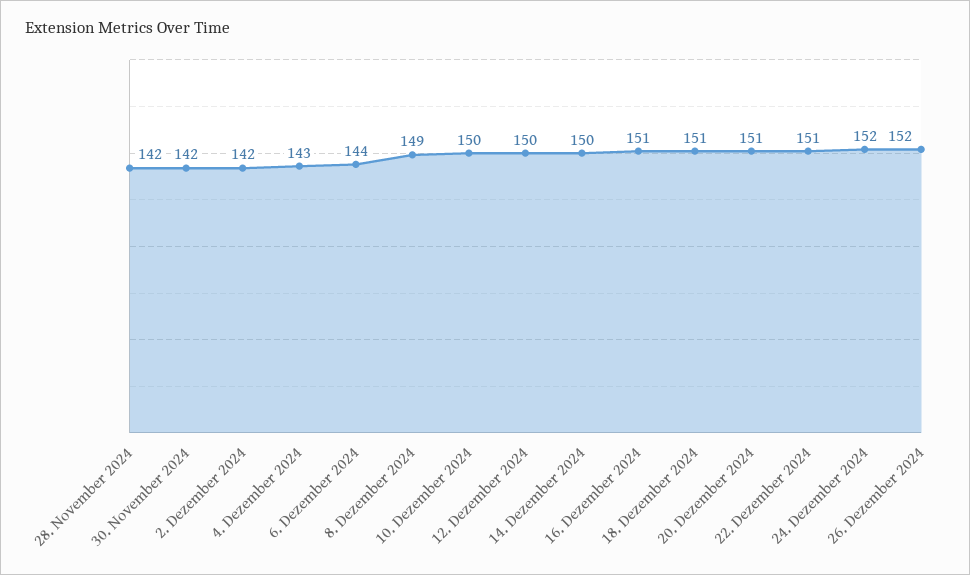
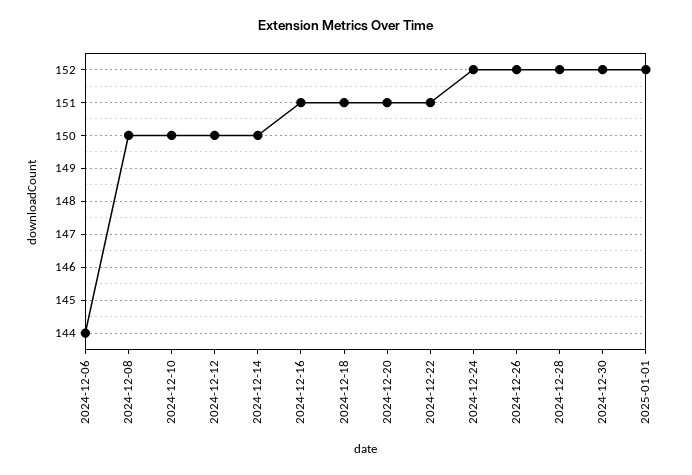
28. November 2024: 142 -> none
30. November 2024: 142 -> none
2. Dezember 2024: 142 -> none
4. Dezember 2024: 143 -> none
8. Dezember 2024: 149 -> 150
2024-12-28: none -> 152
2024-12-30: none -> 152
2025-01-01: none -> 152

